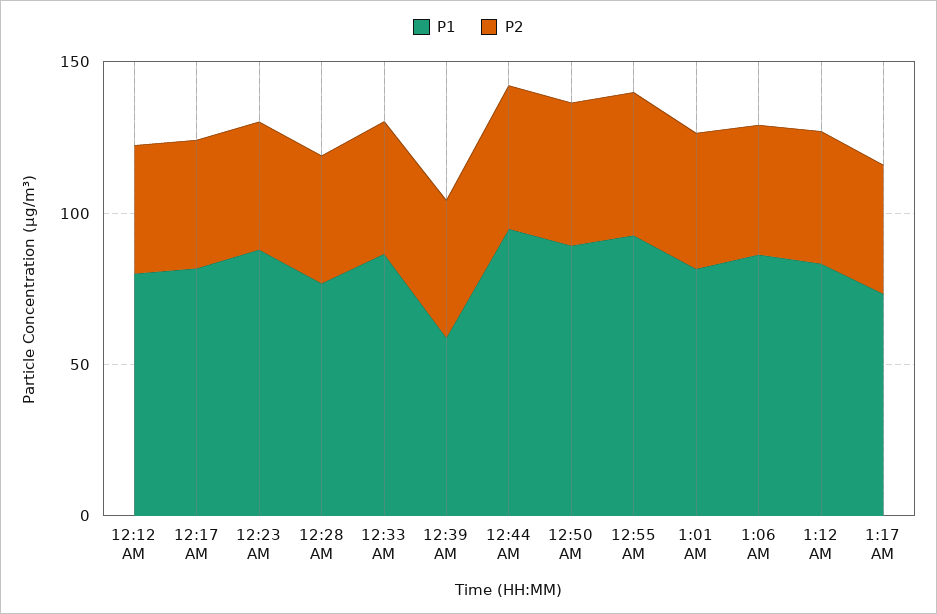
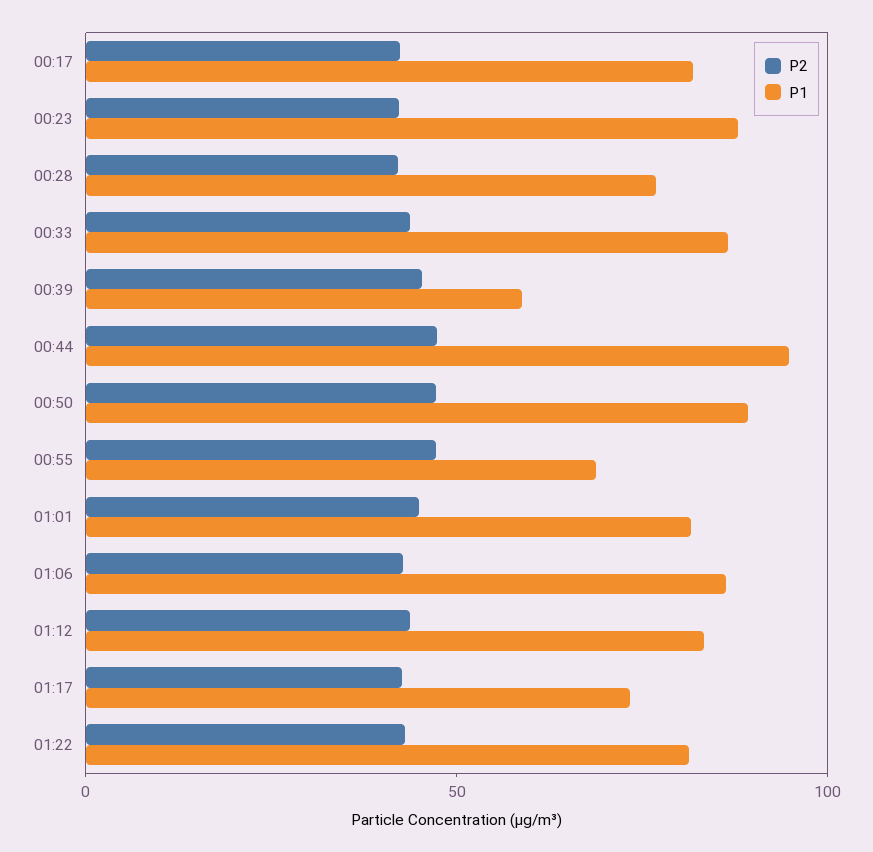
P1, 12:12 AM: 80 -> none
P2, 12:12 AM: 40 -> none
P1, 12:55 AM: 90 -> 70
P2, 01:22: none -> 40
P1, 01:22: none -> 80

